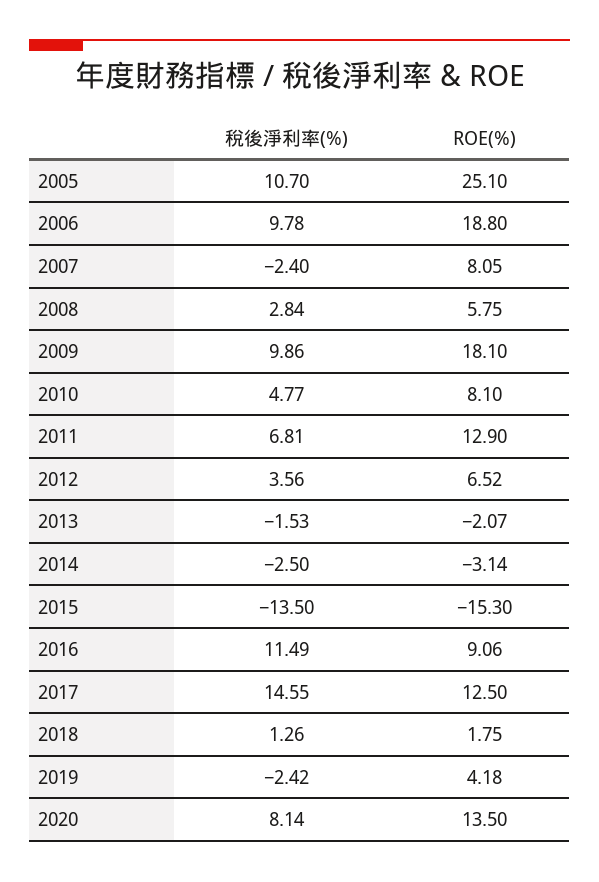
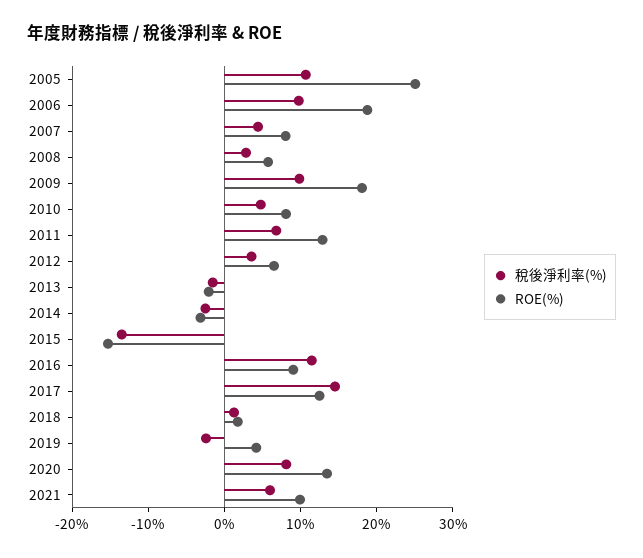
稅後淨利率(%), 2007: -2.4 -> 4
稅後淨利率(%), 2021: none -> 6
ROE(%), 2021: none -> 10

